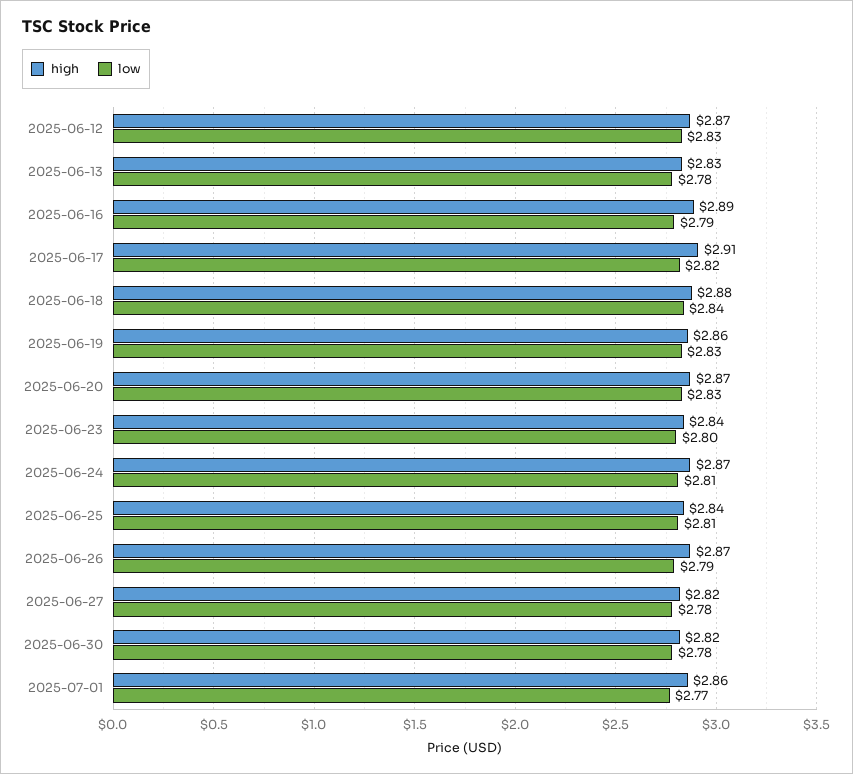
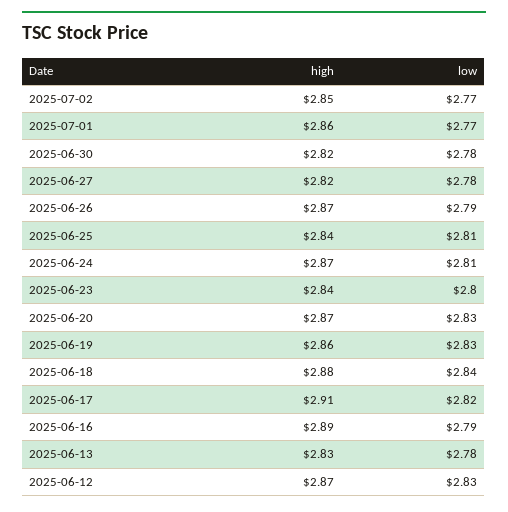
high, 2025-07-02: none -> 2.85
low, 2025-07-02: none -> 2.77

